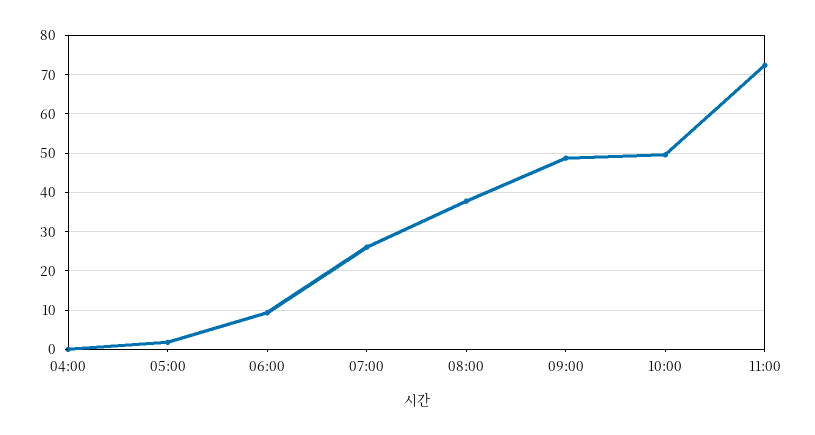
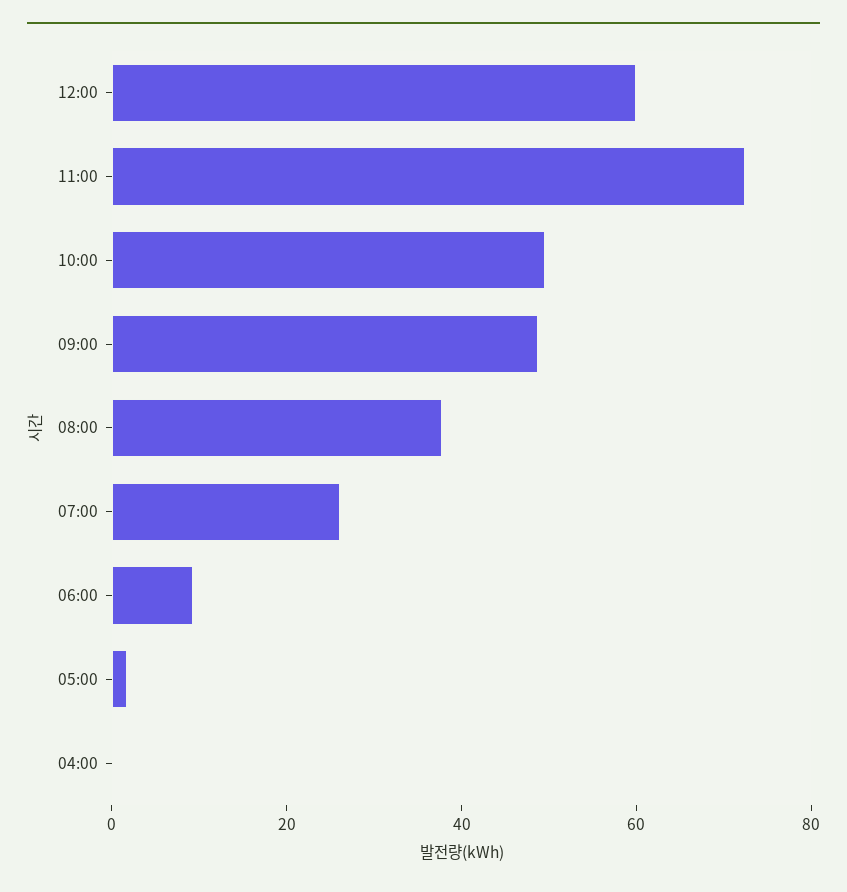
12:00: none -> 60

